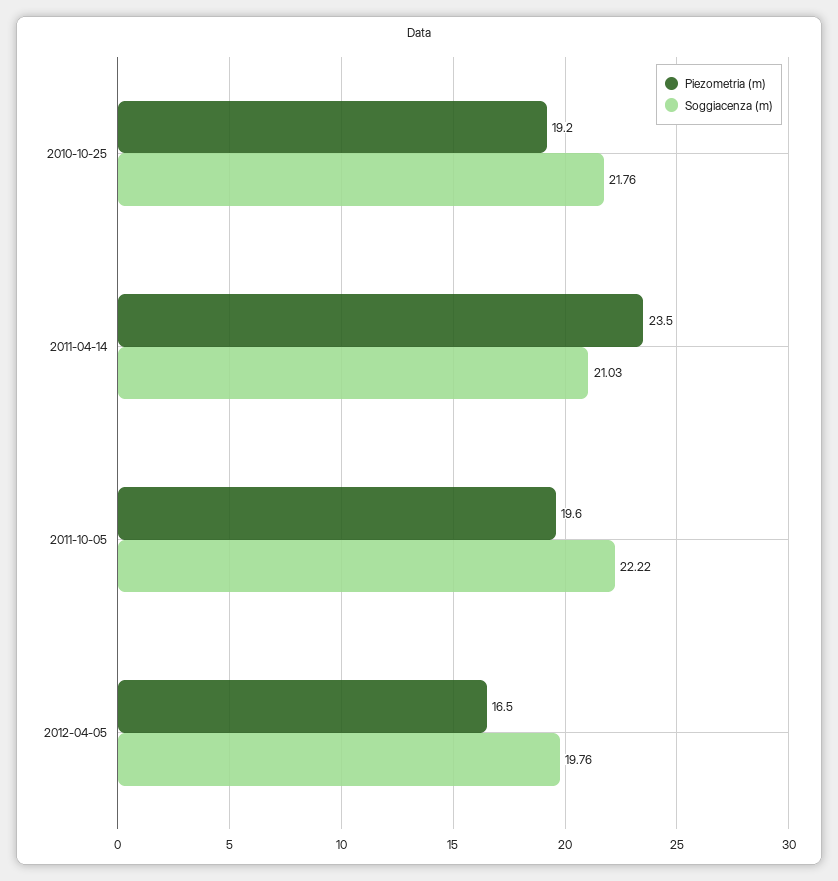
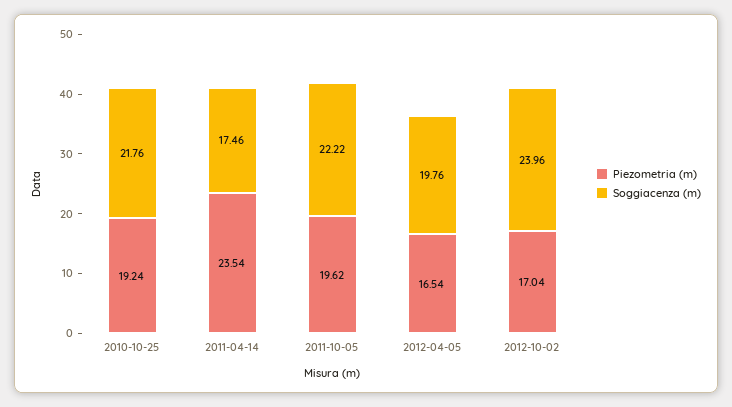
Soggiacenza (m), 2011-04-14: 21.03 -> 17.46
Piezometria (m), 2012-10-02: none -> 17.04
Soggiacenza (m), 2012-10-02: none -> 23.96

